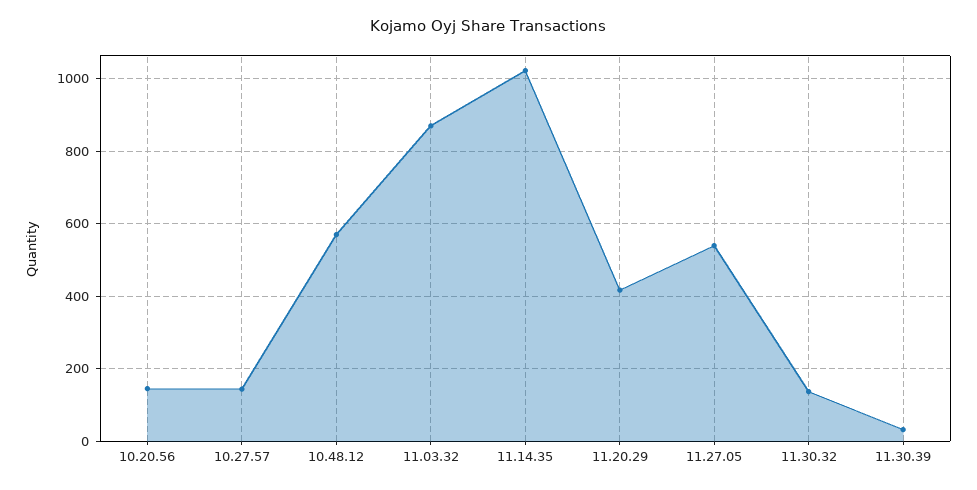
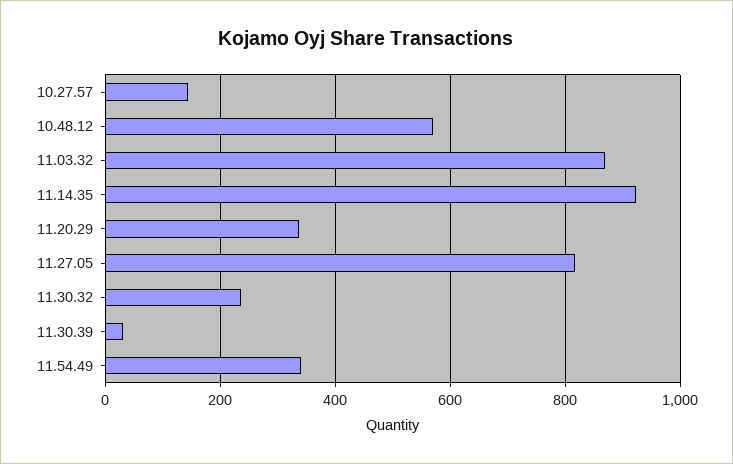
10.20.56: 140 -> none
11.14.35: 1020 -> 920
11.20.29: 420 -> 340
11.27.05: 540 -> 820
11.30.32: 140 -> 240
11.54.49: none -> 340

